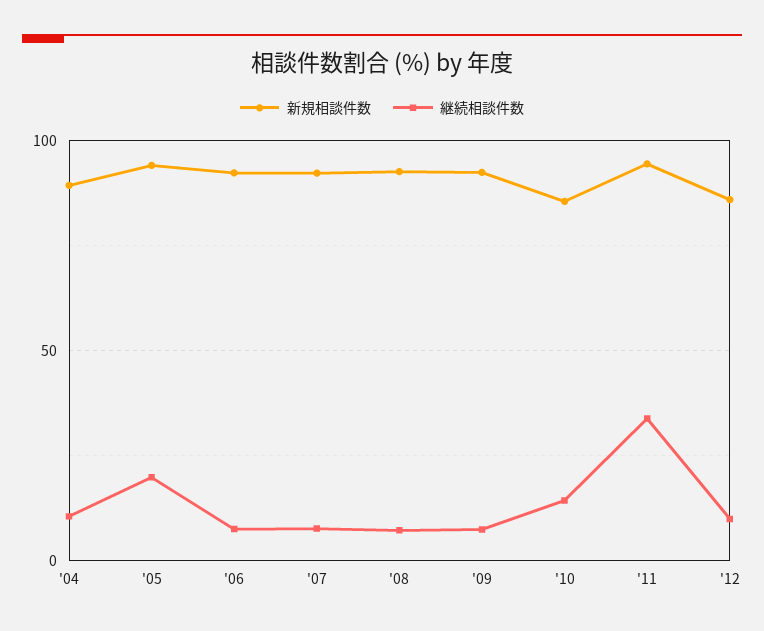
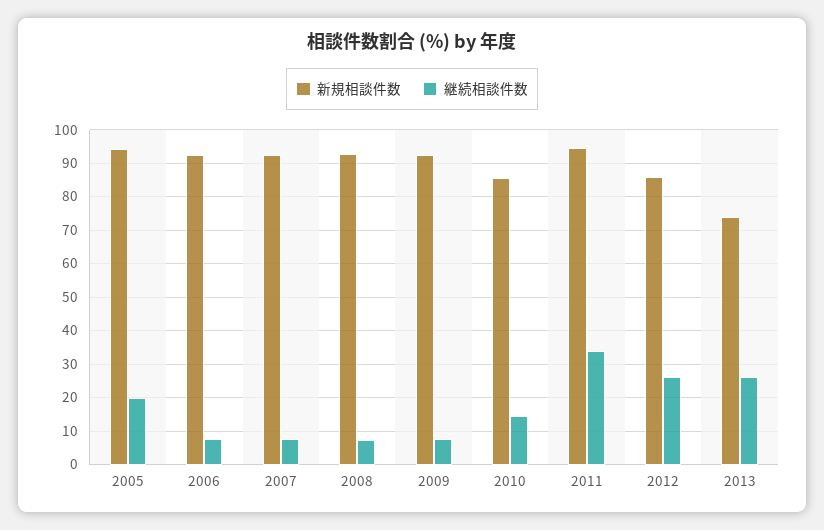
新規相談件数, '04: 90 -> none
継続相談件数, '04: 10 -> none
継続相談件数, '12: 10 -> 26
新規相談件数, 2013: none -> 74
継続相談件数, 2013: none -> 26

